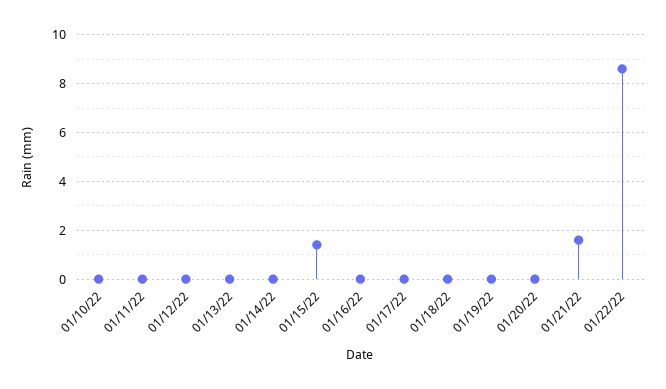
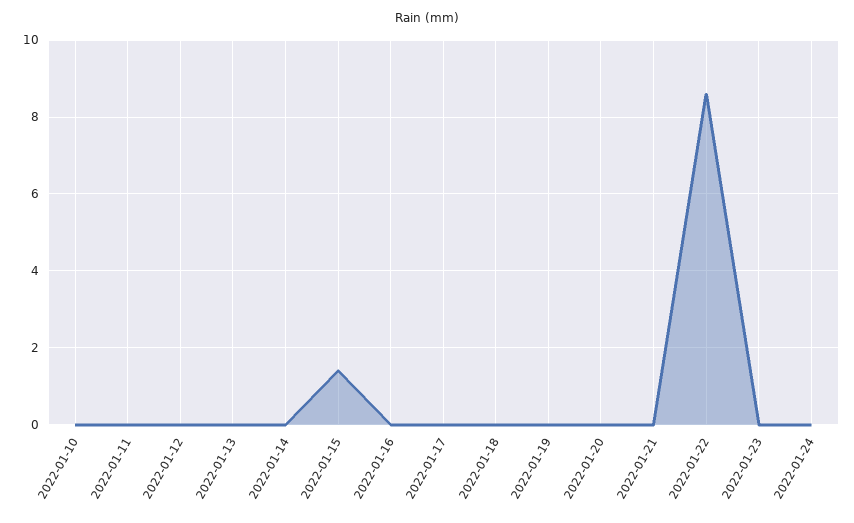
01/21/22: 1.5 -> 0
2022-01-23: none -> 0
2022-01-24: none -> 0

